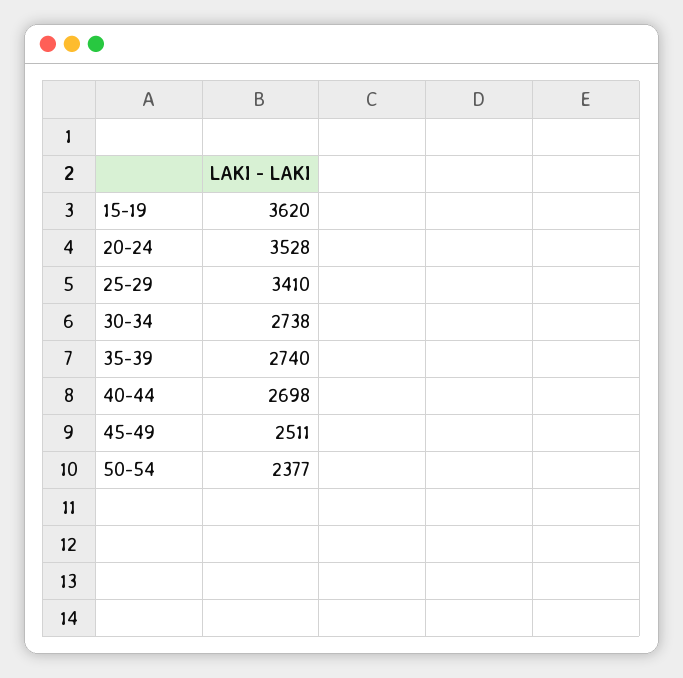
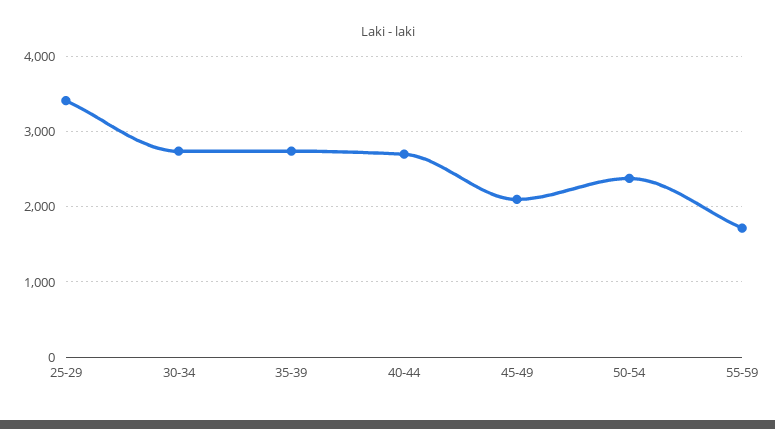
15-19: 3620 -> none
20-24: 3528 -> none
45-49: 2511 -> 2100
55-59: none -> 1700

